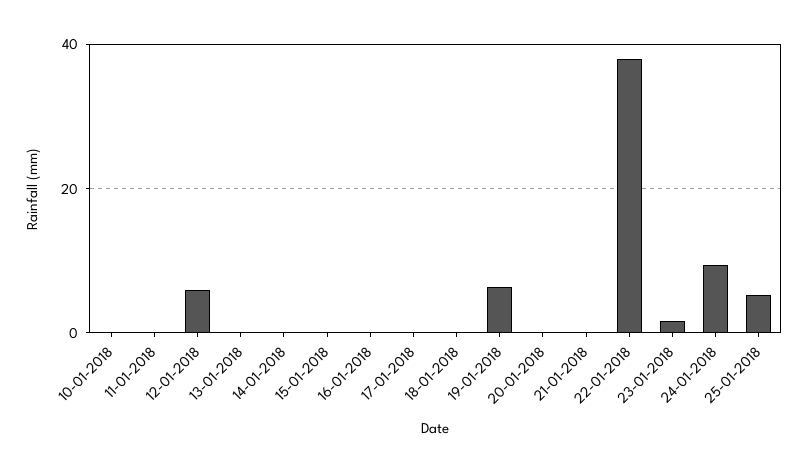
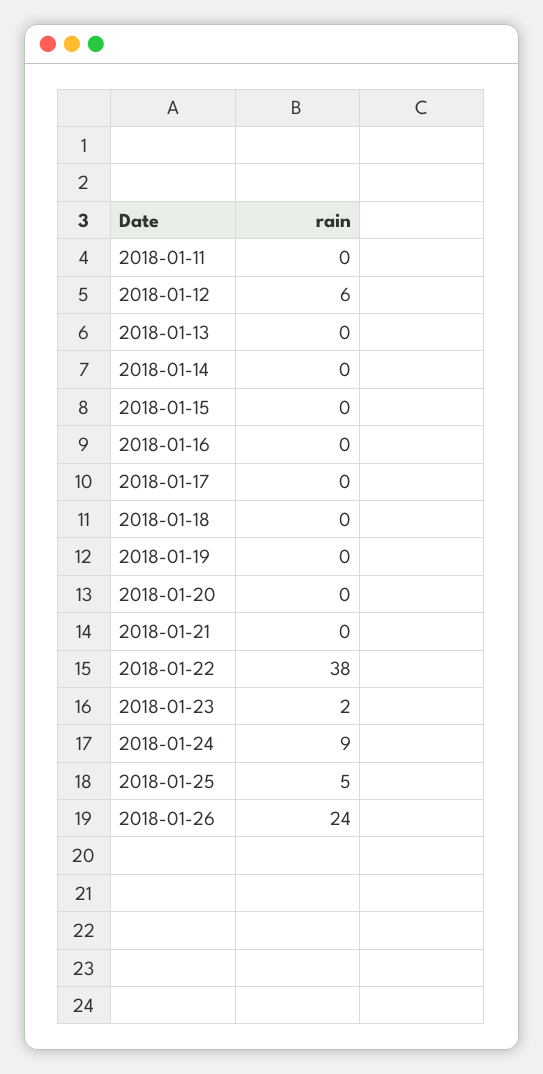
10-01-2018: 0 -> none
19-01-2018: 6 -> 0
2018-01-26: none -> 24

